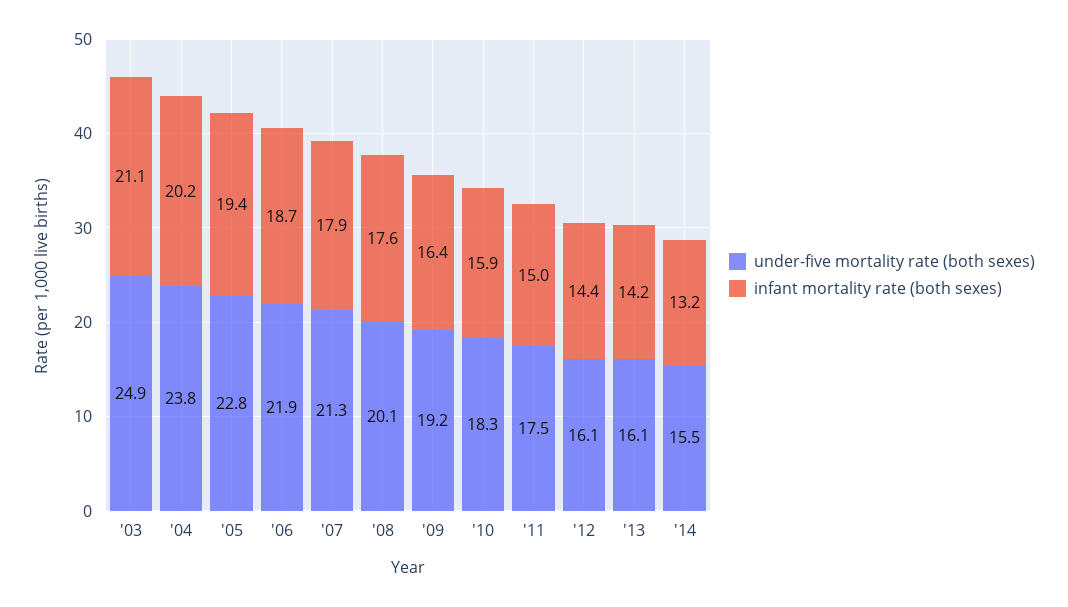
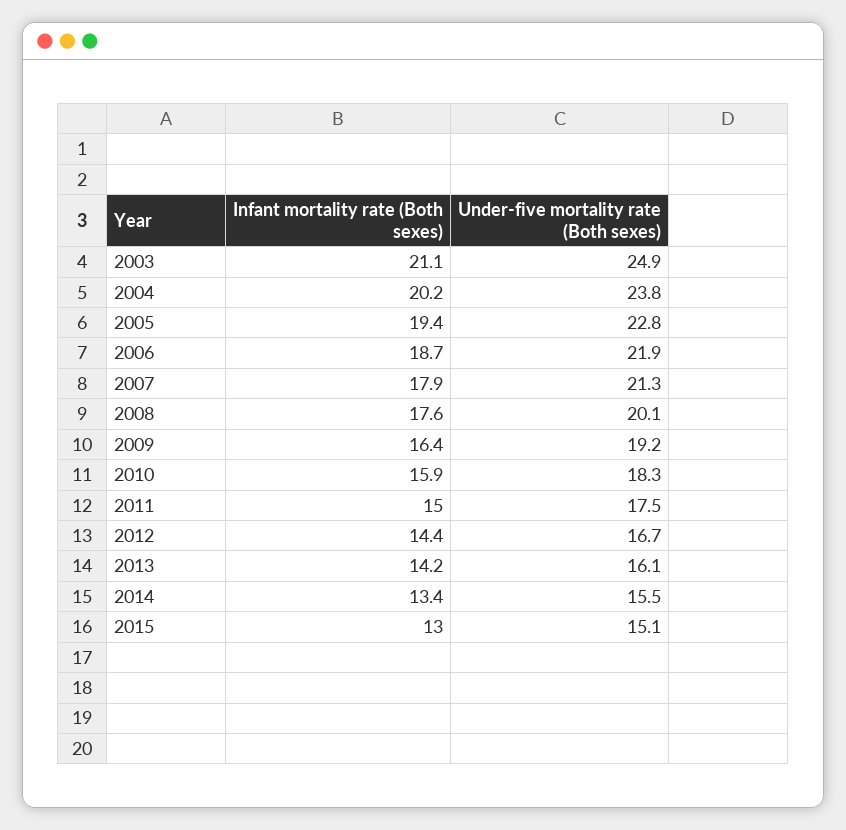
under-five mortality rate (both sexes), '12: 16.1 -> 16.7
infant mortality rate (both sexes), '14: 13.2 -> 13.4
infant mortality rate (both sexes), 2015: none -> 13
under-five mortality rate (both sexes), 2015: none -> 15.1

